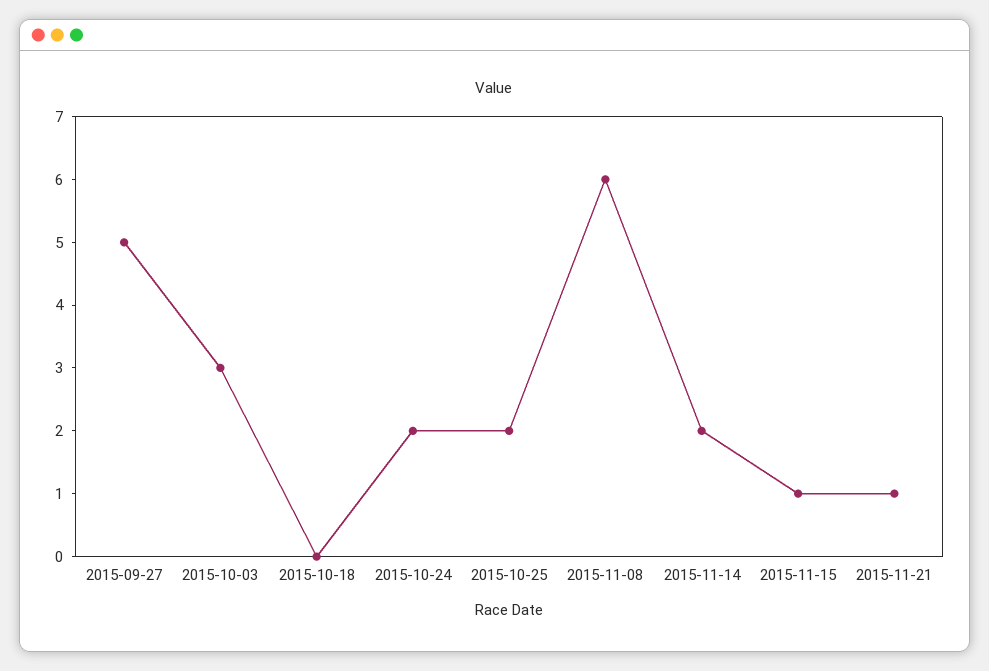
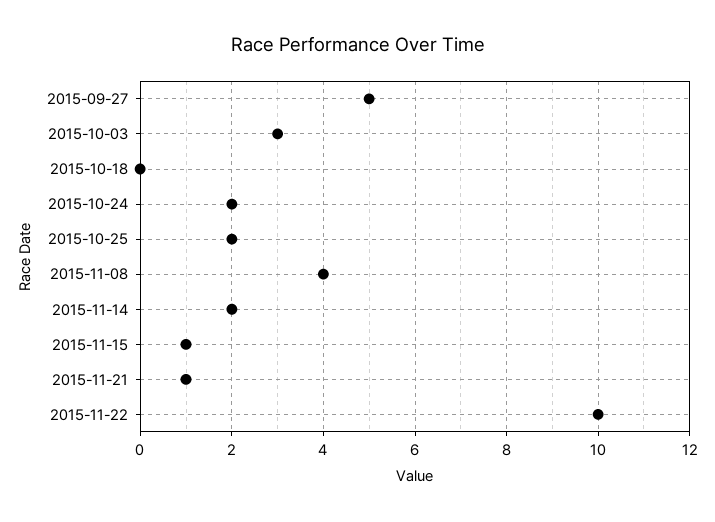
2015-11-08: 6 -> 4
2015-11-22: none -> 10

